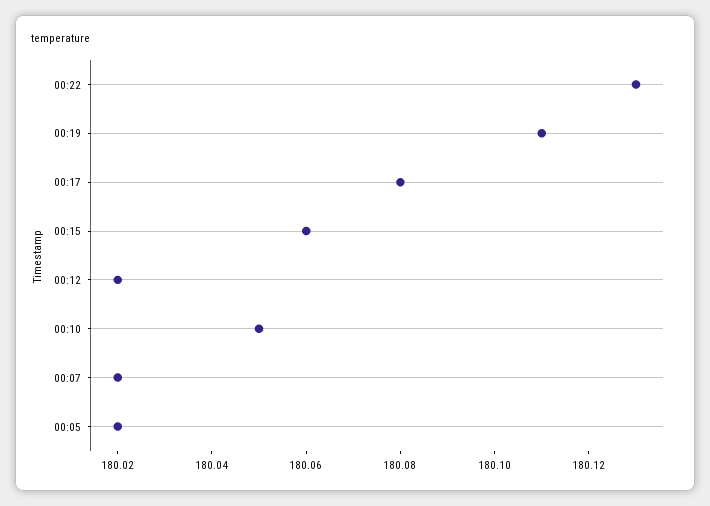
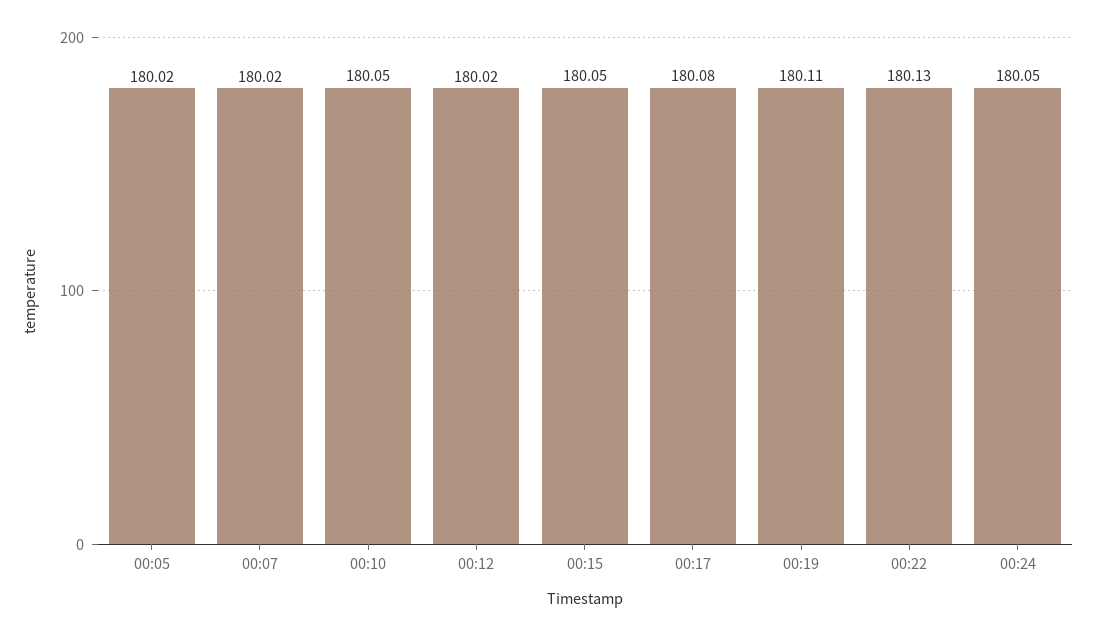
00:15: 180.06 -> 180.05
00:24: none -> 180.05

